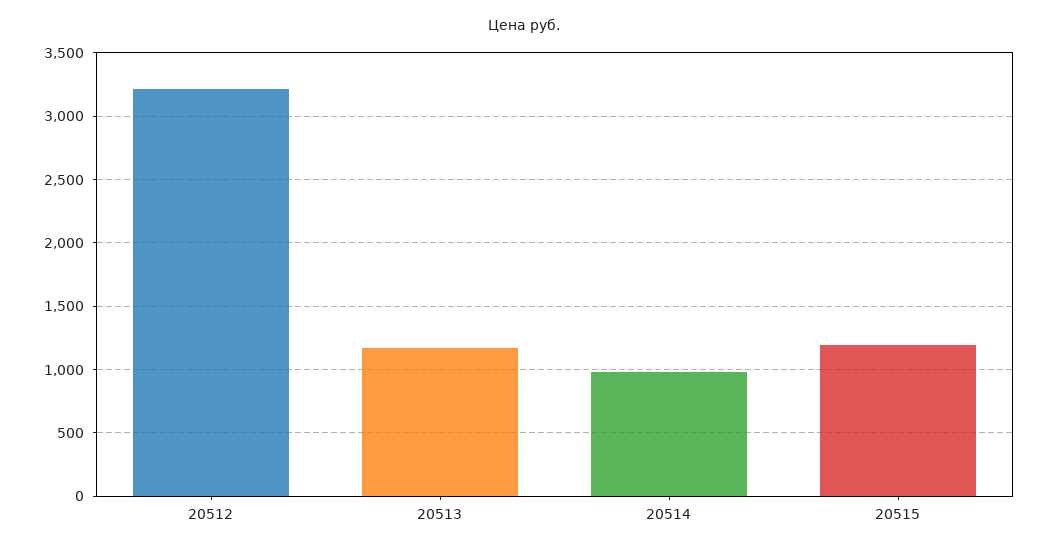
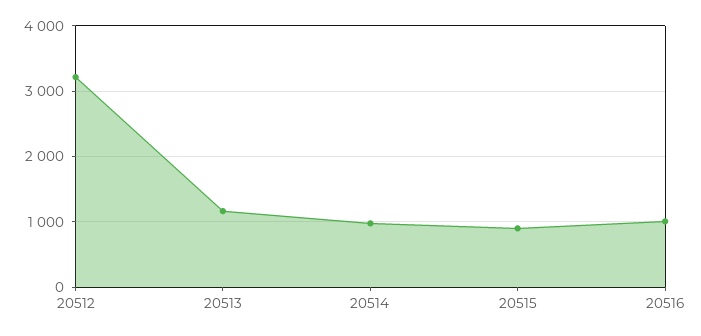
20515: 1200 -> 900
20516: none -> 1000

